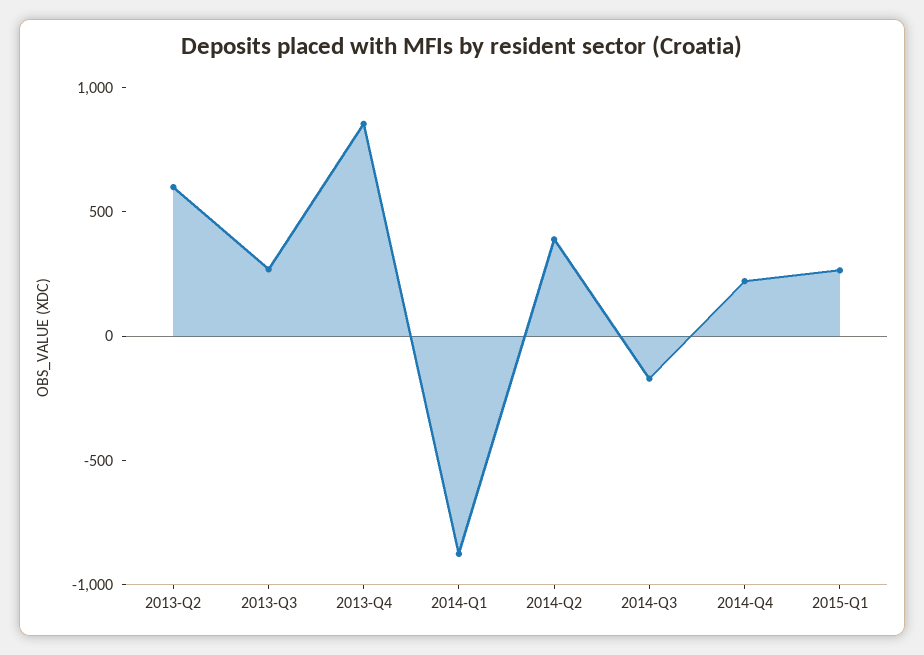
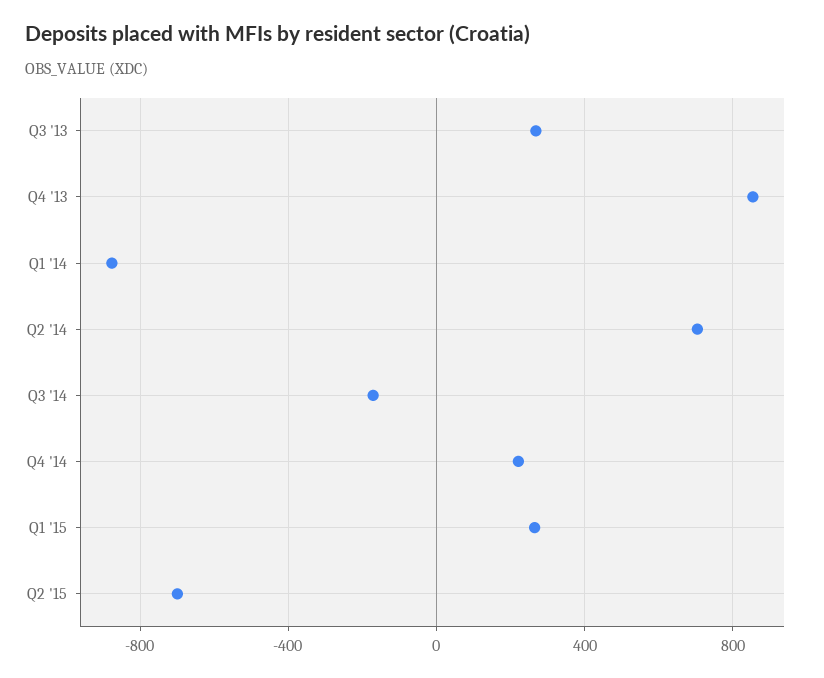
2013-Q2: 600 -> none
2014-Q2: 400 -> 700
Q2 '15: none -> -700

